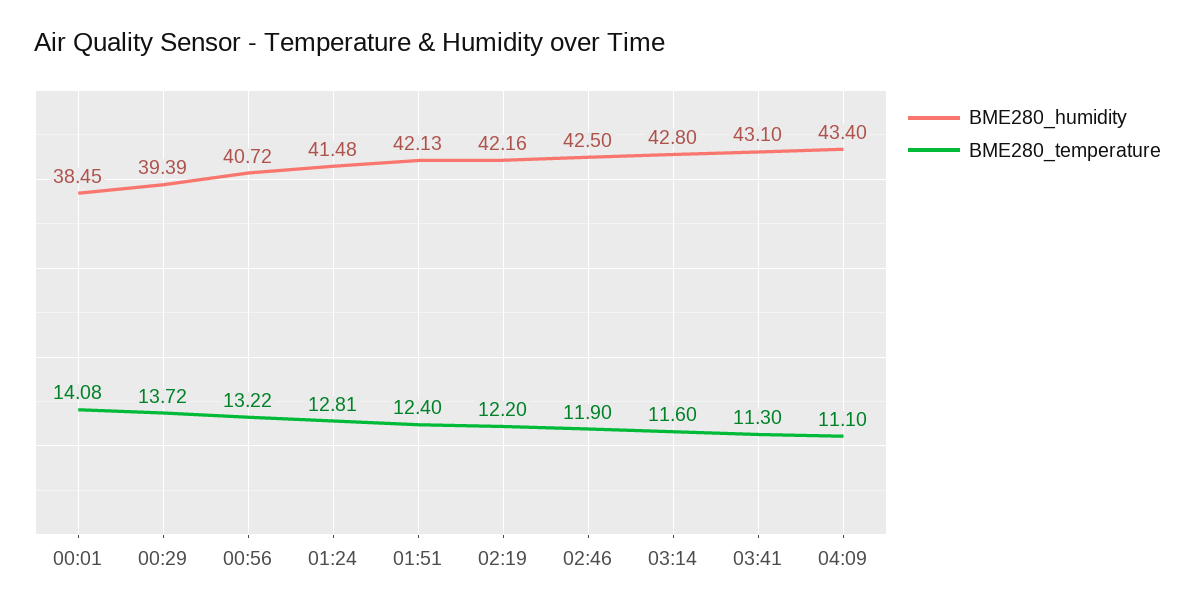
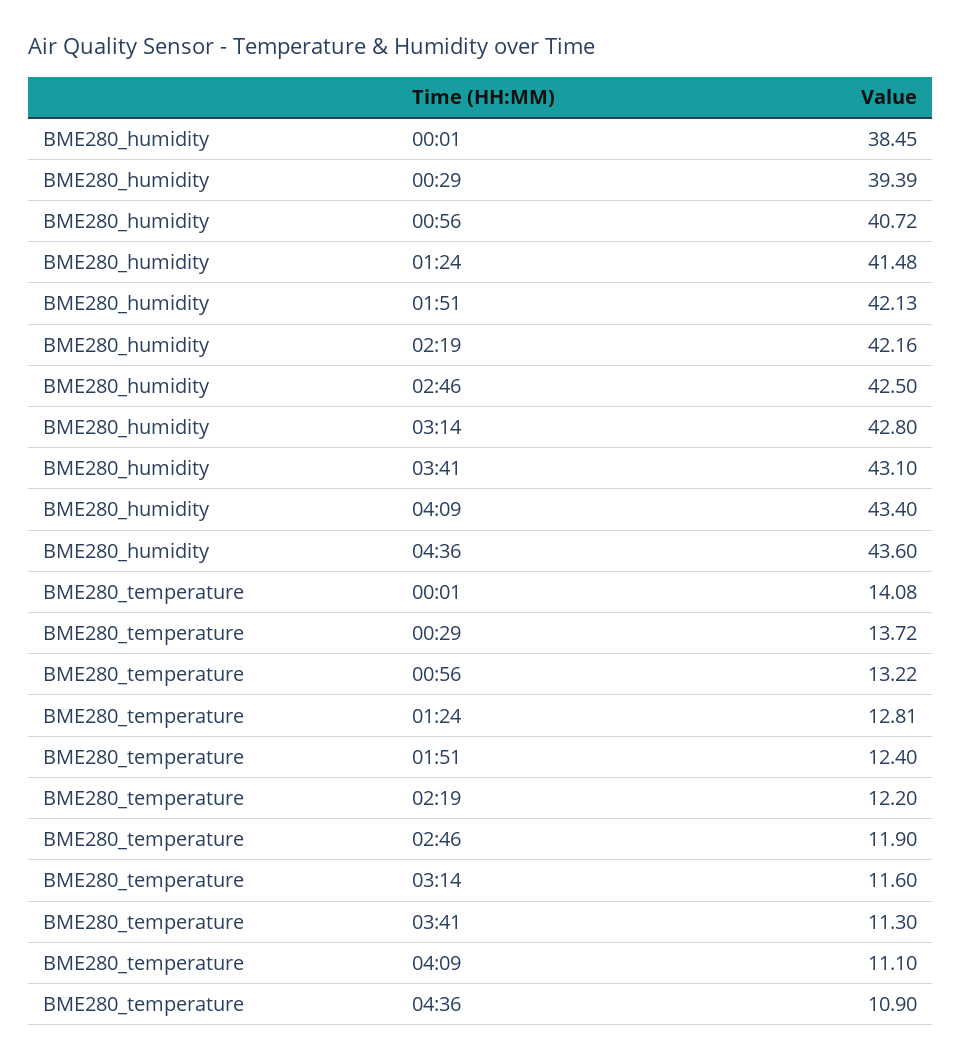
BME280_humidity, 04:36: none -> 43.6
BME280_temperature, 04:36: none -> 10.9

